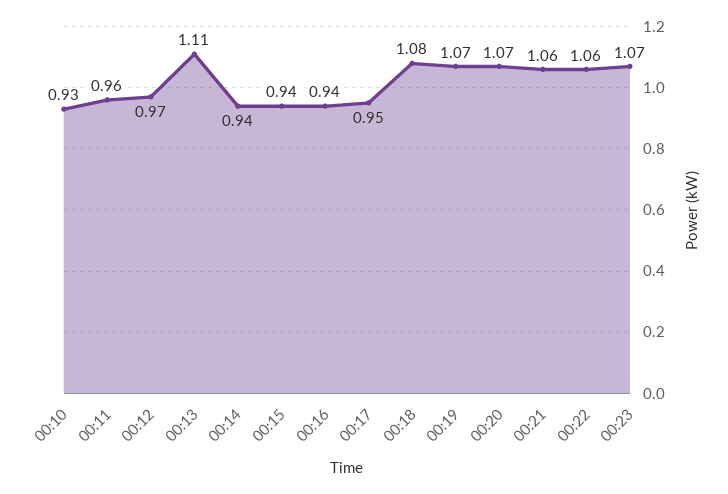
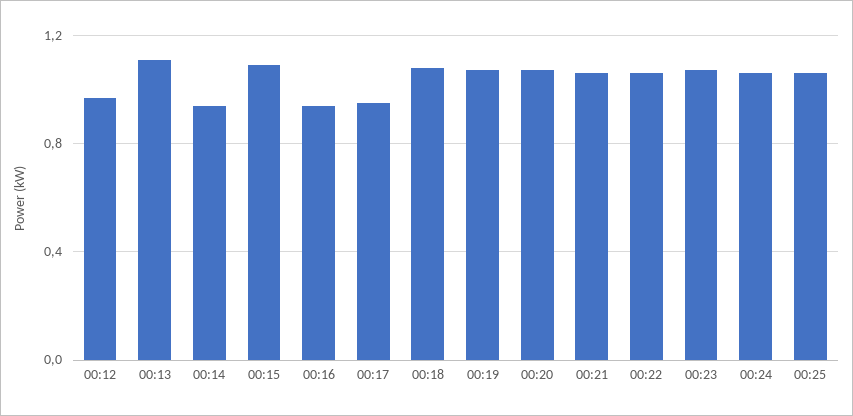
00:10: 0.93 -> none
00:11: 0.96 -> none
00:15: 0.94 -> 1.1
00:24: none -> 1.05
00:25: none -> 1.05

